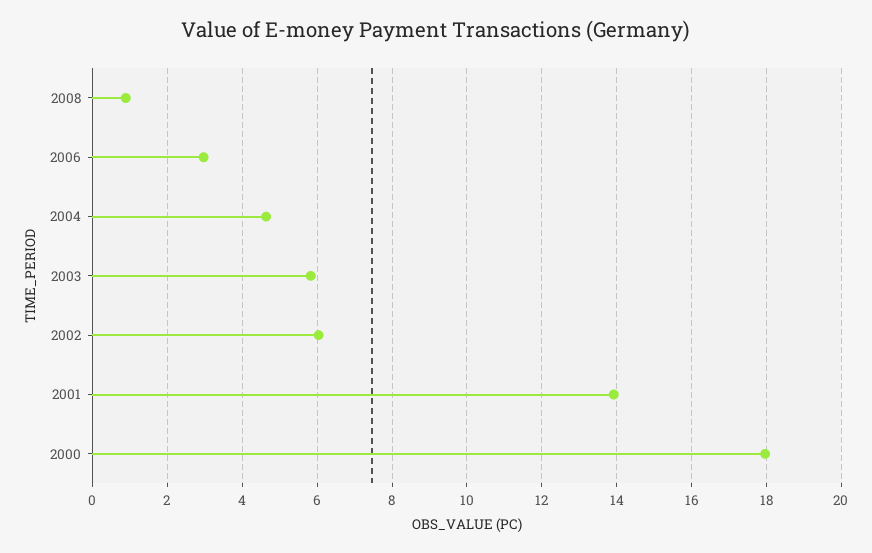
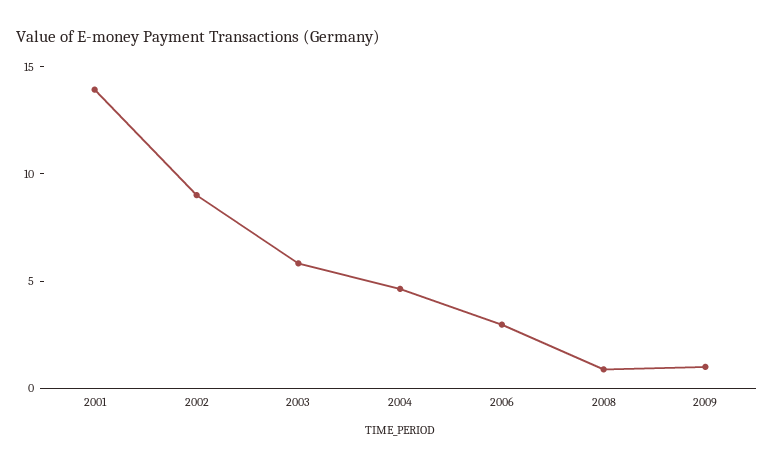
2002: 6 -> 9
2000: 18 -> none
2009: none -> 1

